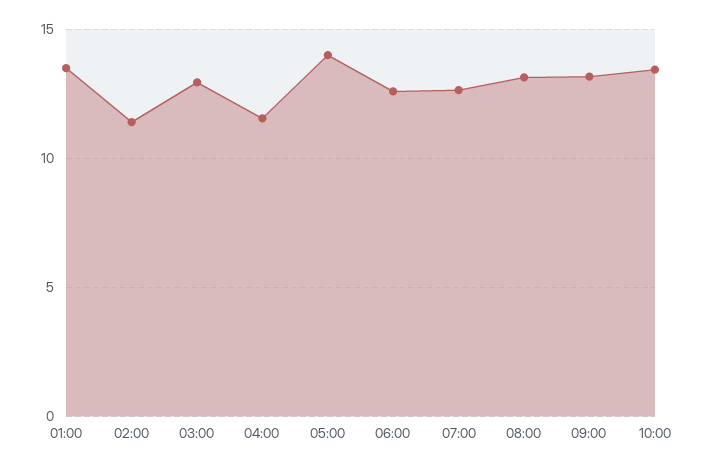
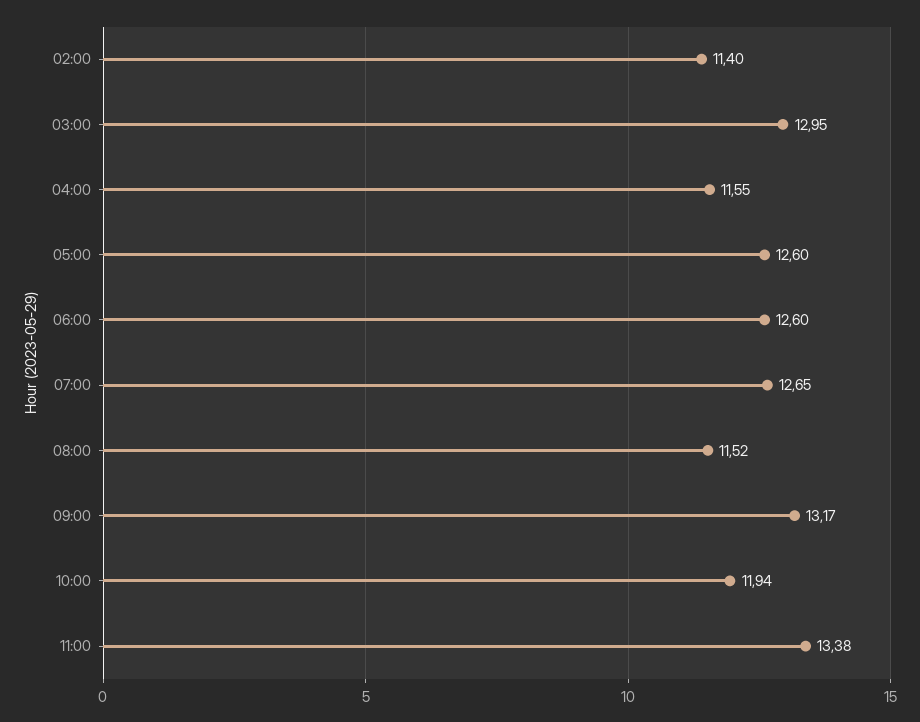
01:00: 13.5 -> none
05:00: 14 -> 12.6
08:00: 13 -> 11.52
10:00: 13.5 -> 11.94
11:00: none -> 13.38

